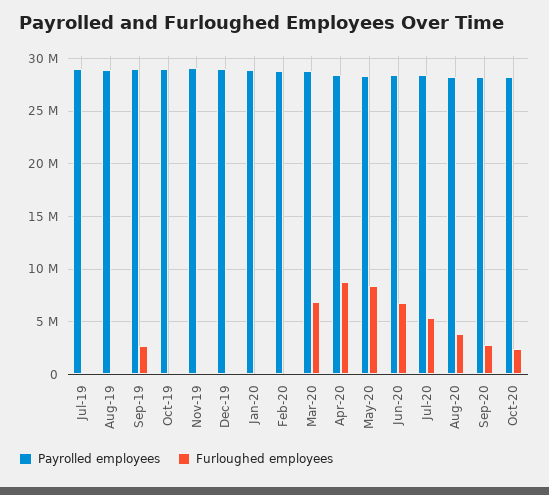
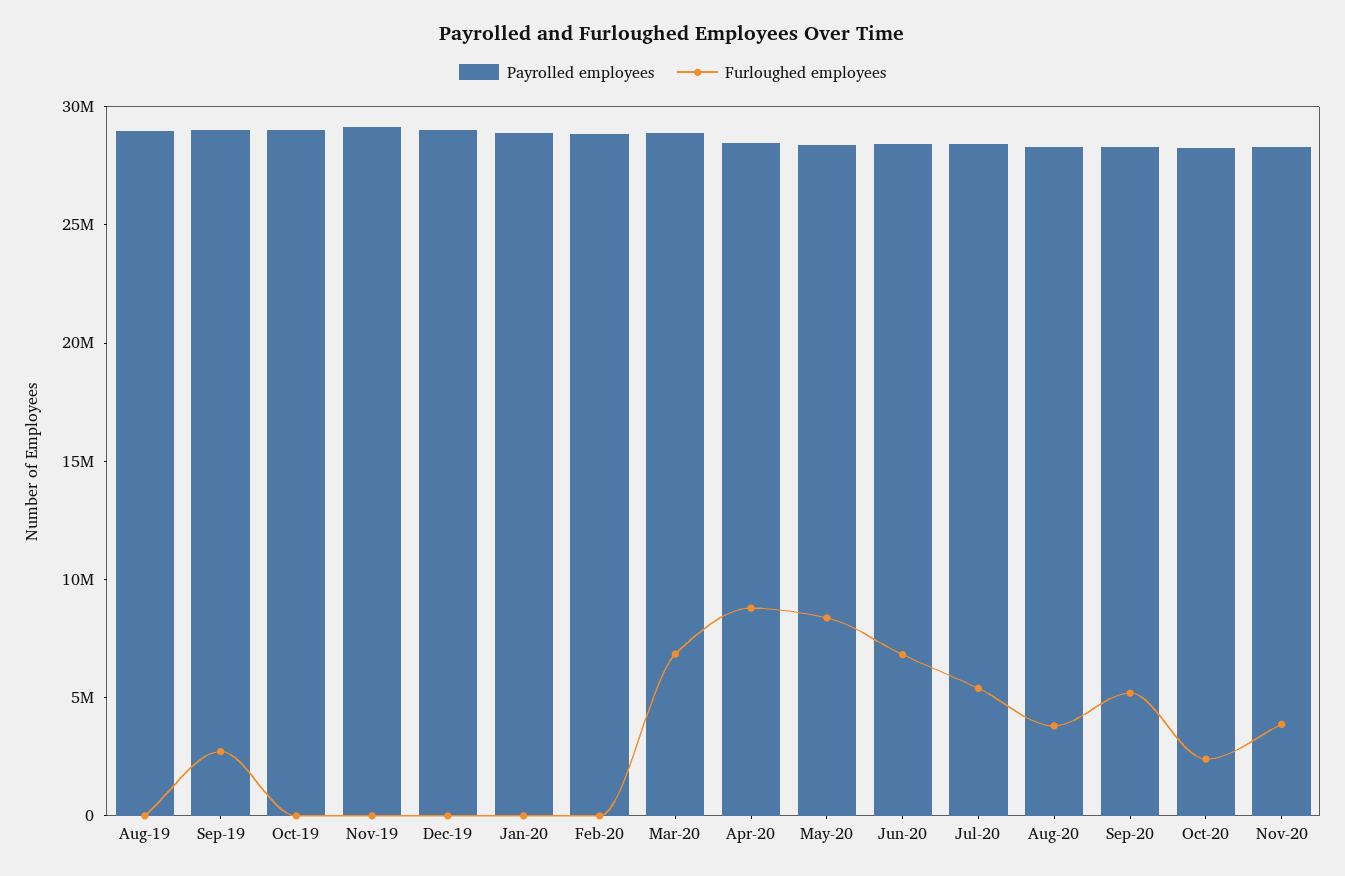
Payrolled employees, Jul-19: 29000000 -> none
Furloughed employees, Jul-19: 0 -> none
Furloughed employees, Sep-20: 3000000 -> 5000000
Payrolled employees, Nov-20: none -> 28000000
Furloughed employees, Nov-20: none -> 4000000

